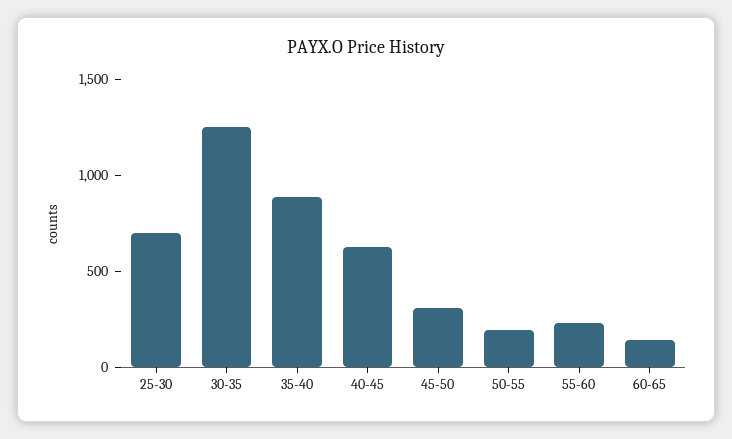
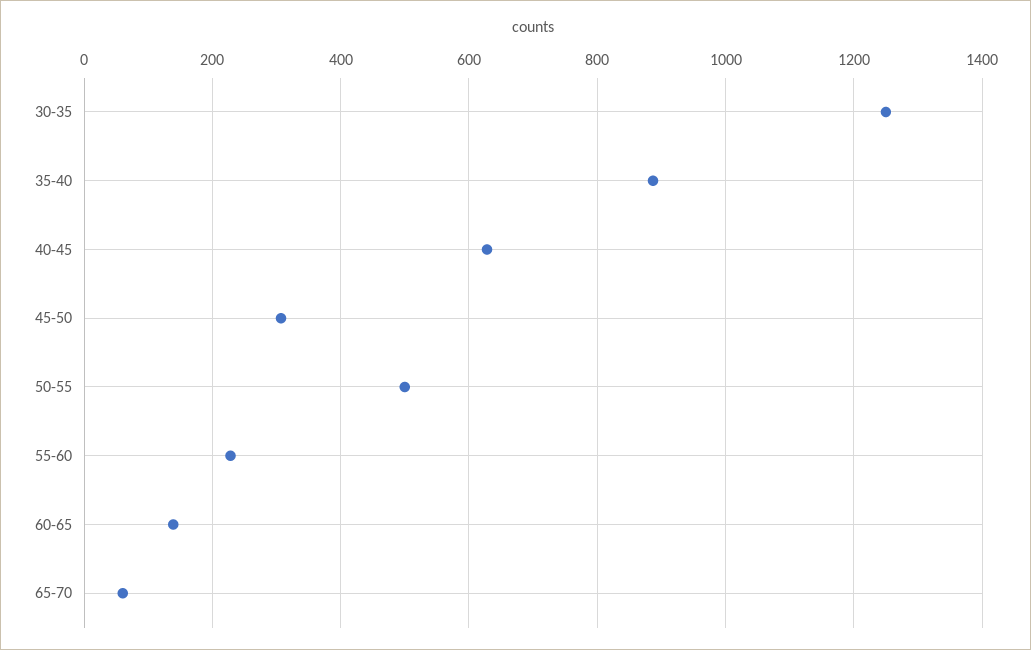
25-30: 700 -> none
50-55: 200 -> 500
65-70: none -> 60

